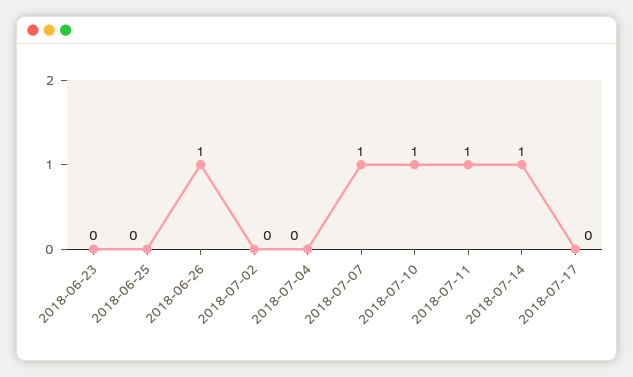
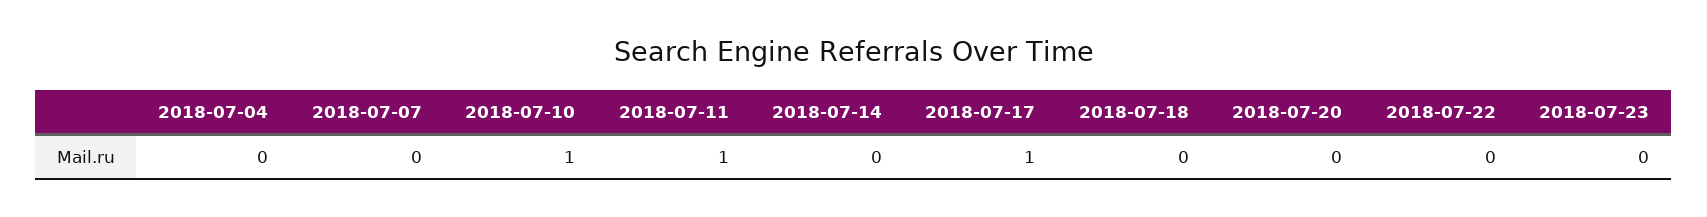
2018-06-23: 0 -> none
2018-06-25: 0 -> none
2018-06-26: 1 -> none
2018-07-02: 0 -> none
2018-07-07: 1 -> 0
2018-07-14: 1 -> 0
2018-07-17: 0 -> 1
2018-07-18: none -> 0
2018-07-20: none -> 0
2018-07-22: none -> 0
2018-07-23: none -> 0

